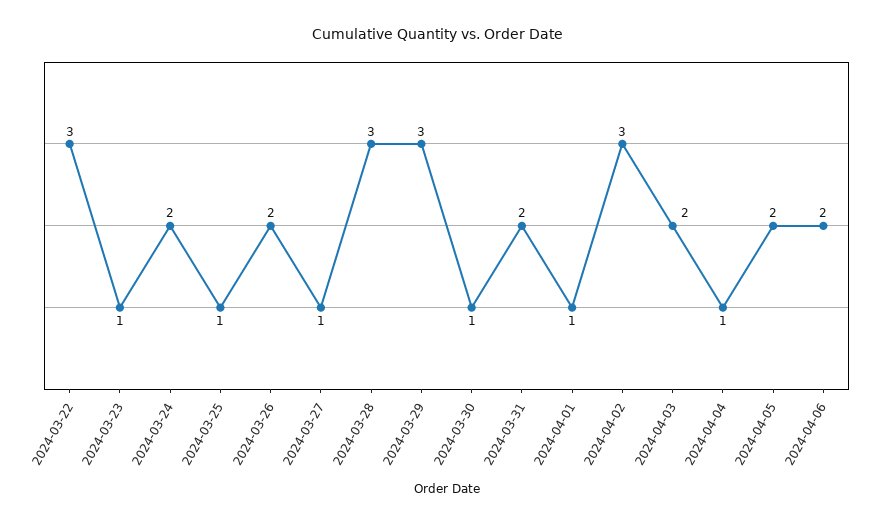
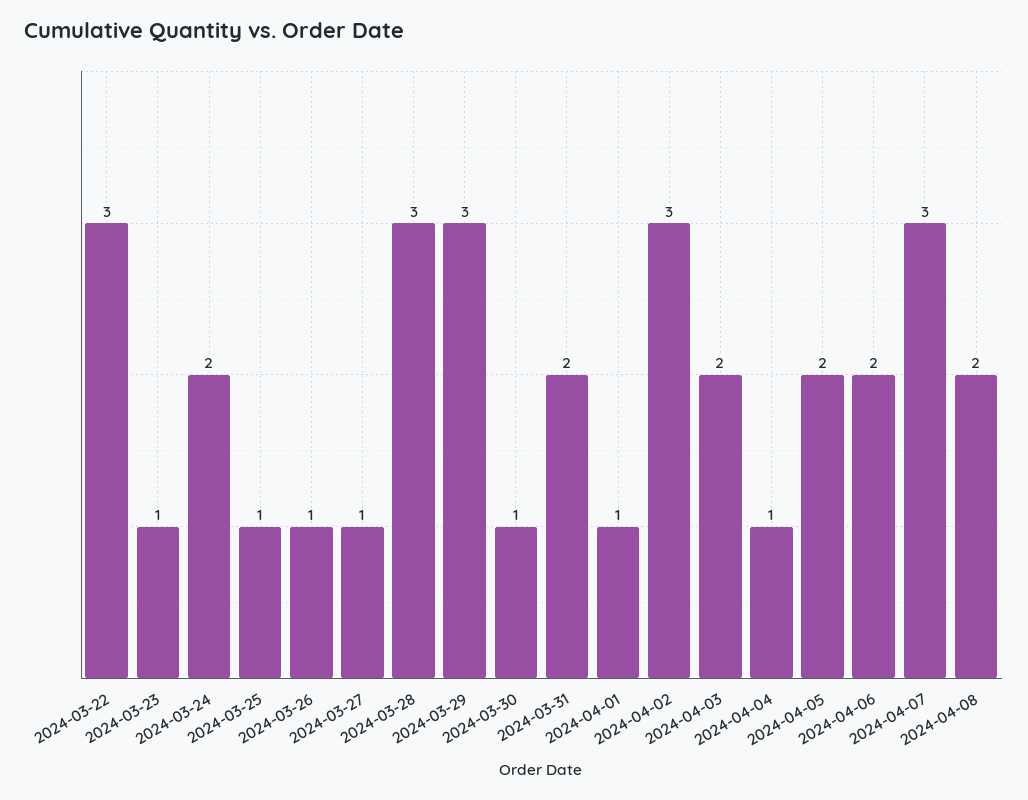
2024-03-26: 2 -> 1
2024-04-07: none -> 3
2024-04-08: none -> 2

